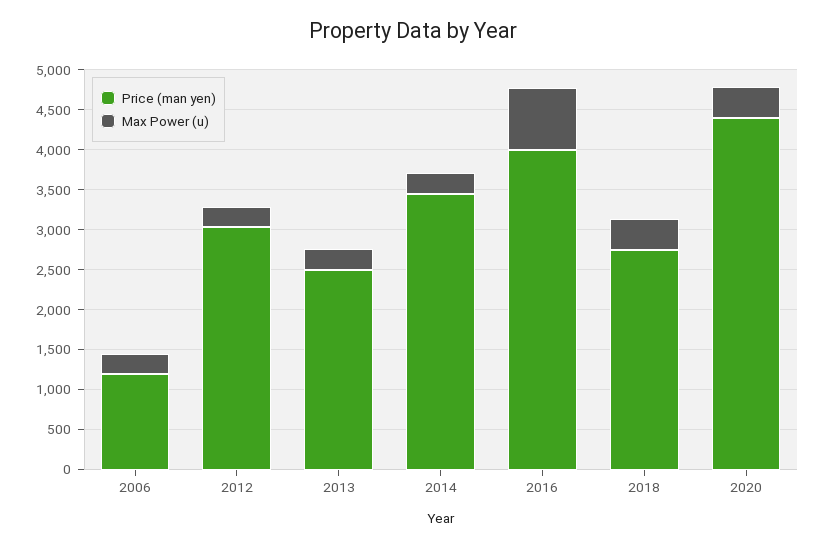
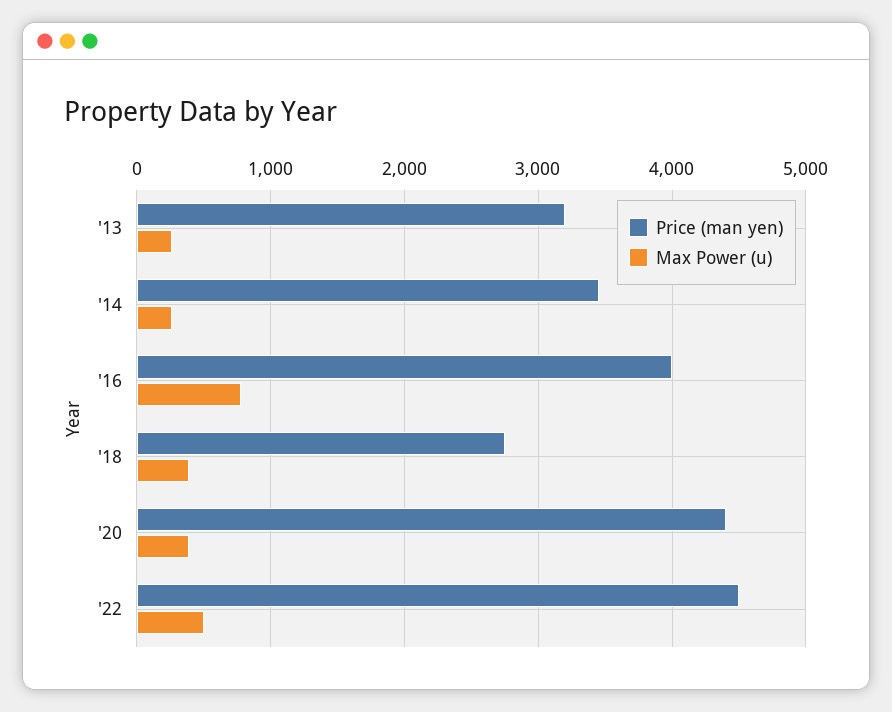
Price (man yen), 2006: 1250 -> none
Max Power (u), 2006: 250 -> none
Price (man yen), 2012: 3000 -> none
Max Power (u), 2012: 250 -> none
Price (man yen), 2013: 2500 -> 3200
Price (man yen), '22: none -> 4500
Max Power (u), '22: none -> 500

